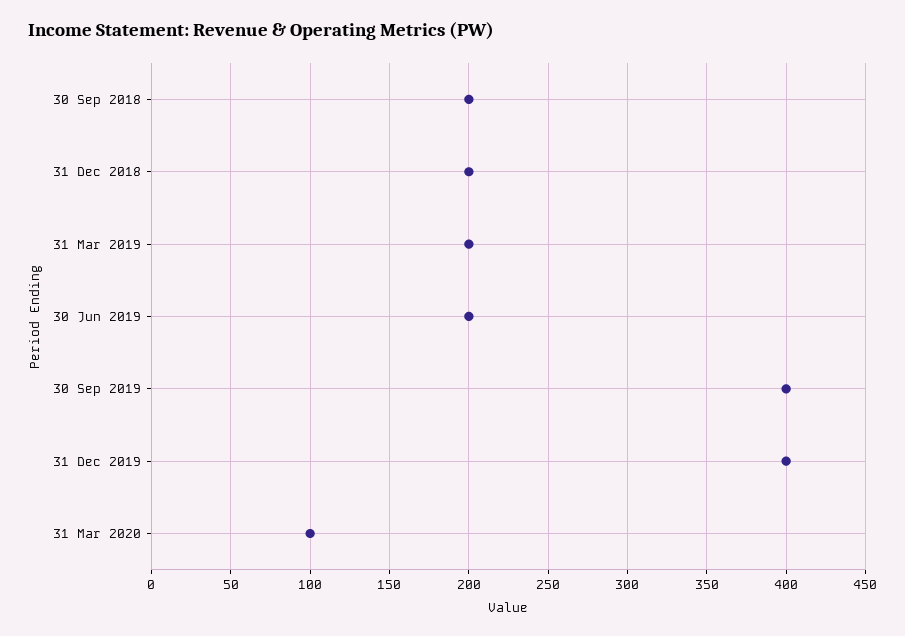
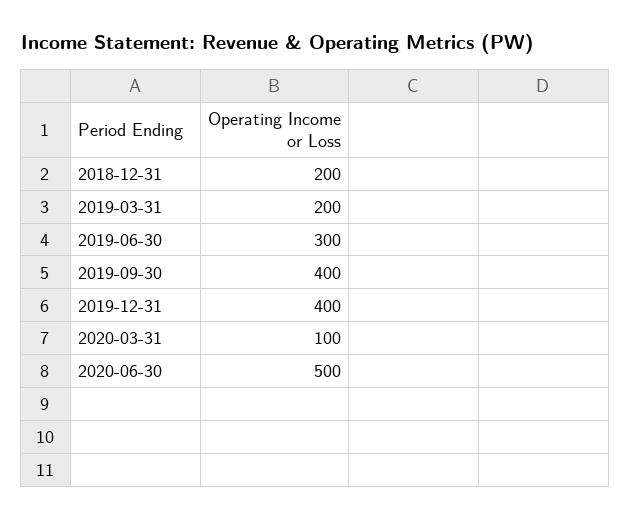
30 Sep 2018: 200 -> none
30 Jun 2019: 200 -> 300
2020-06-30: none -> 500

